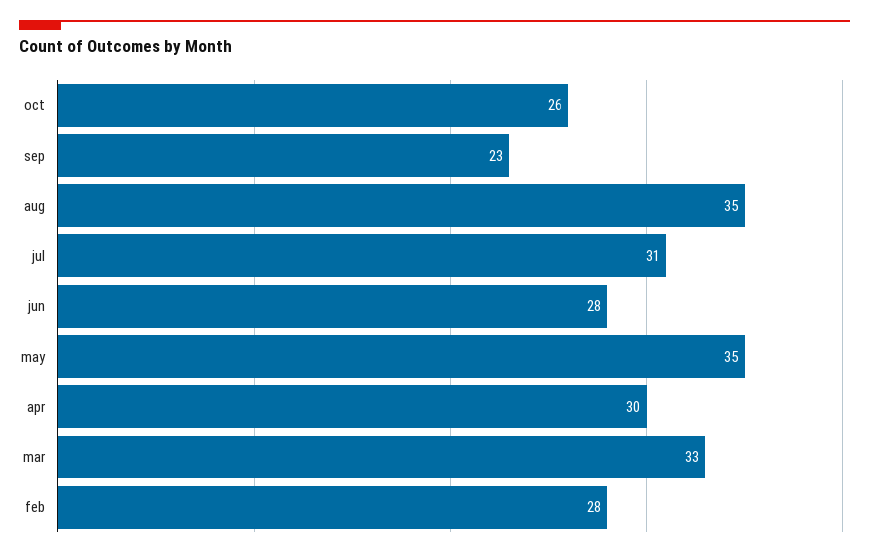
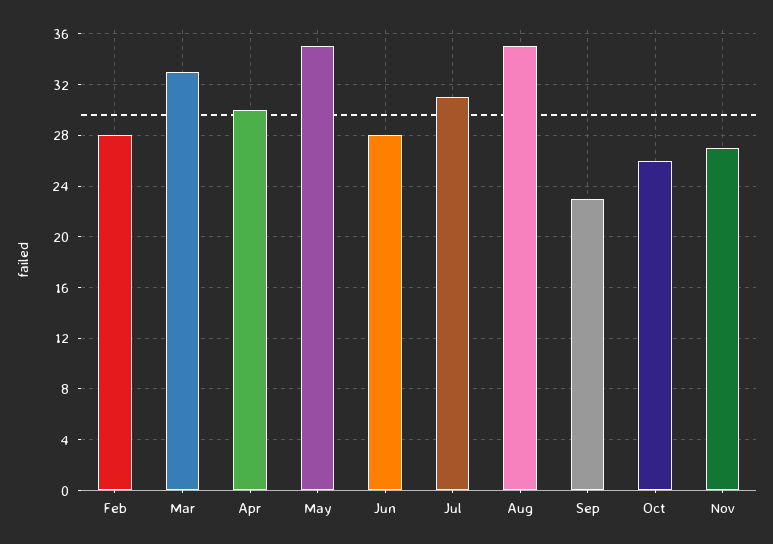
Nov: none -> 27

